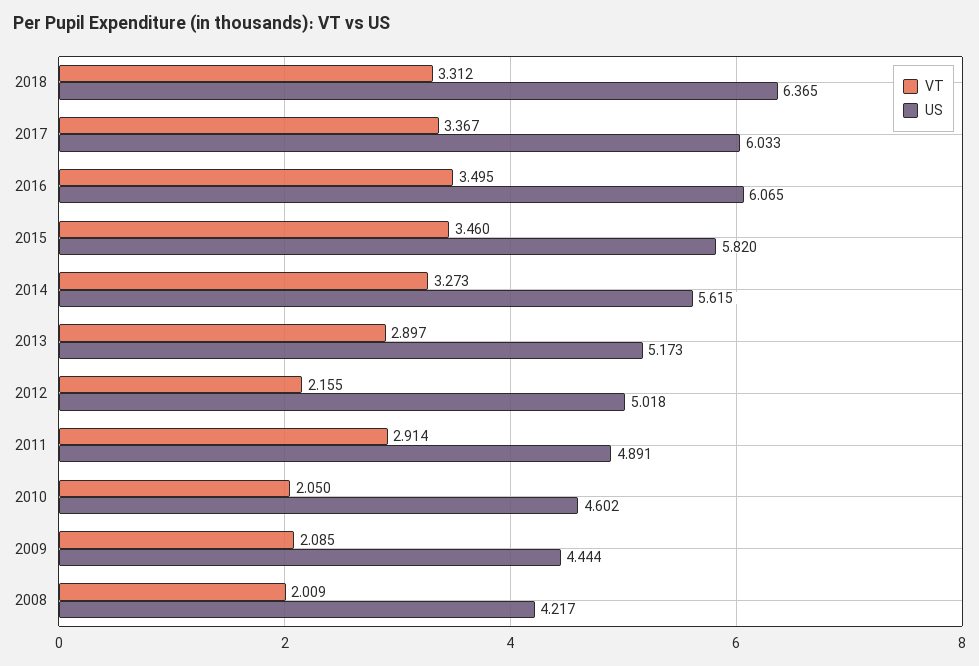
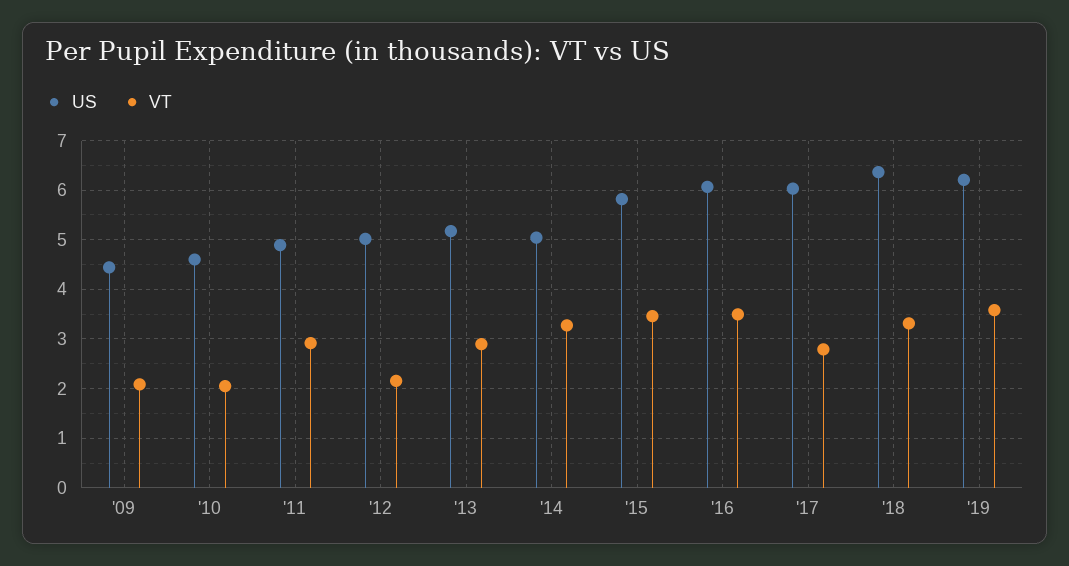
VT, 2017: 3.367 -> 2.8
US, 2014: 5.615 -> 5
VT, 2008: 2.009 -> none
US, 2008: 4.217 -> none
US, '19: none -> 6.2
VT, '19: none -> 3.6

